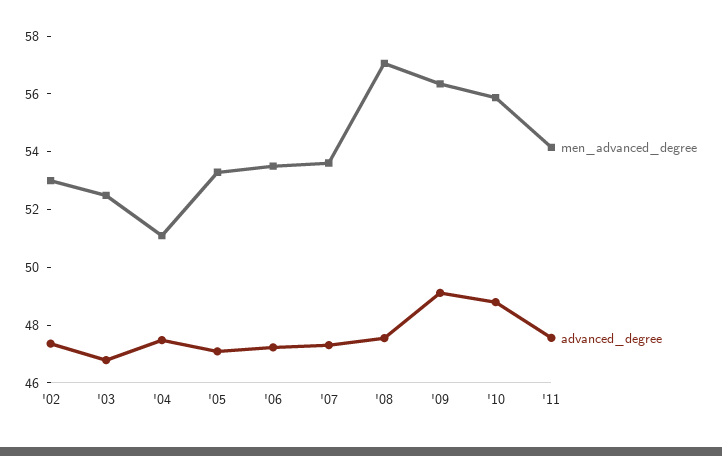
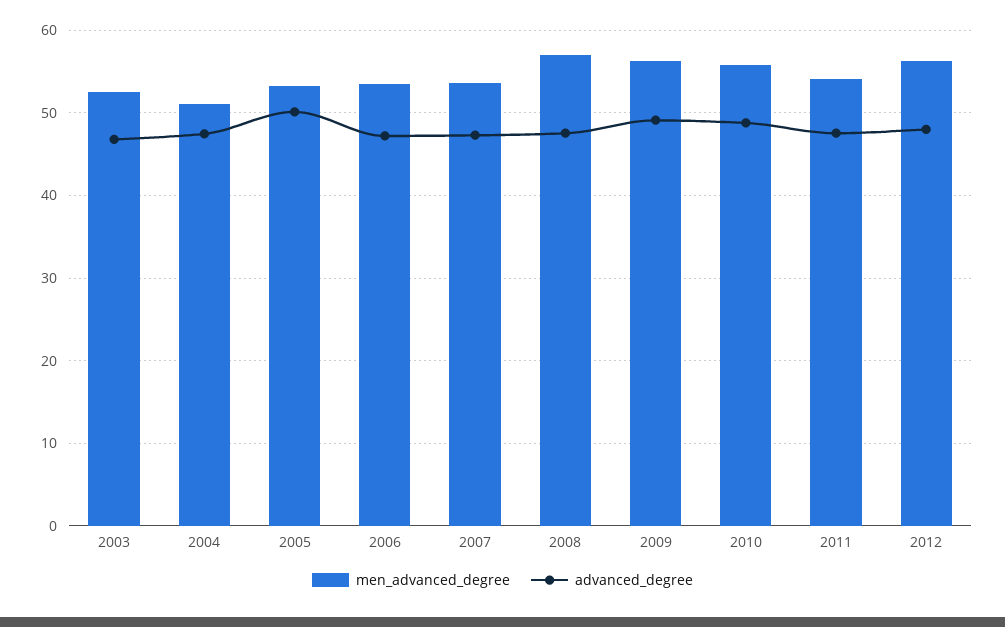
men_advanced_degree, '02: 53 -> none
advanced_degree, '02: 47.5 -> none
advanced_degree, '05: 47 -> 50
men_advanced_degree, 2012: none -> 56
advanced_degree, 2012: none -> 48

